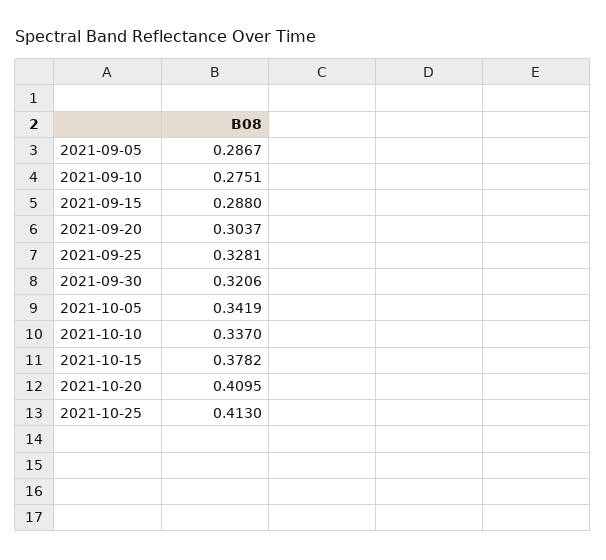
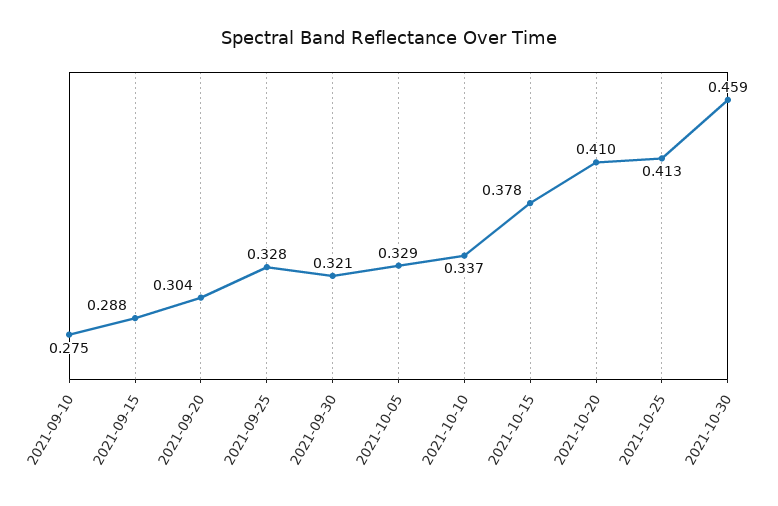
2021-09-05: 0.2867 -> none
2021-10-05: 0.3419 -> 0.329
2021-10-30: none -> 0.459

